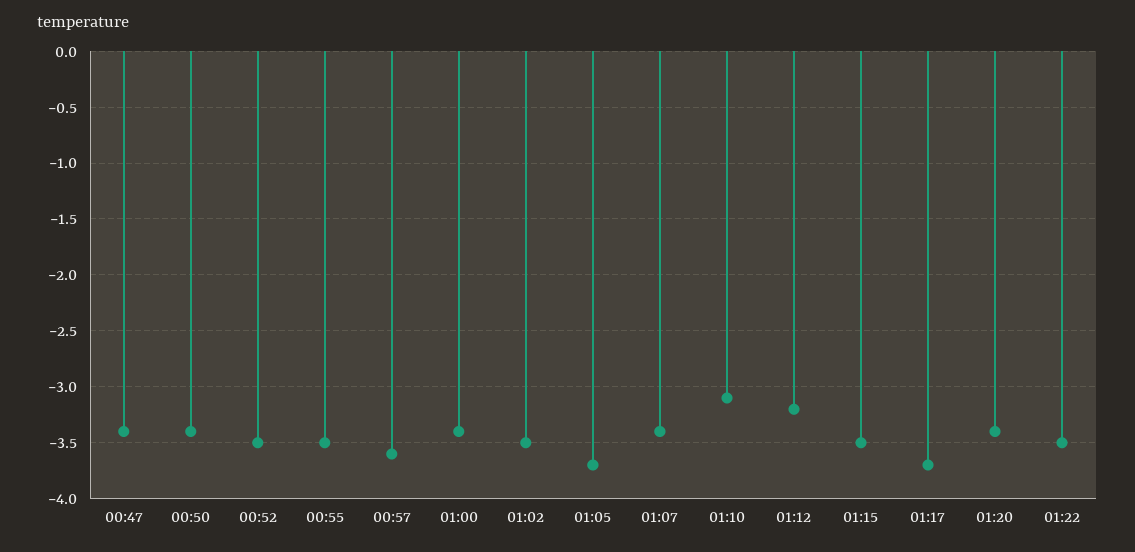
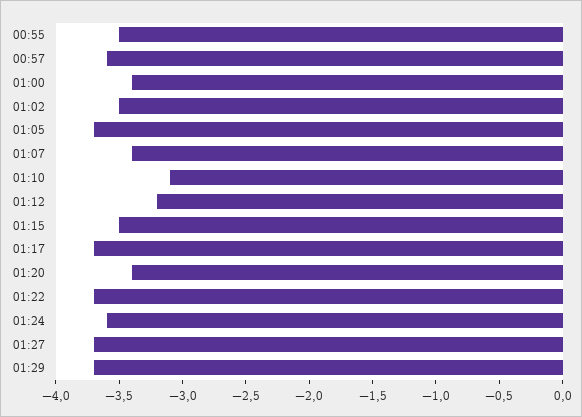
00:47: -3.4 -> none
00:50: -3.4 -> none
00:52: -3.5 -> none
01:22: -3.5 -> -3.7
01:24: none -> -3.6
01:27: none -> -3.7
01:29: none -> -3.7

